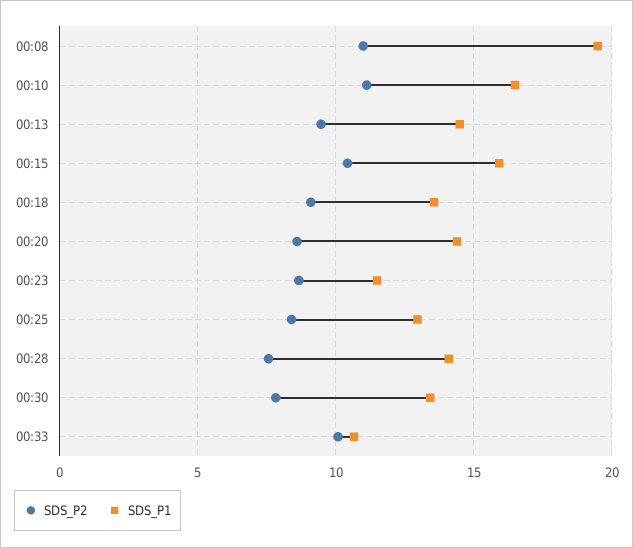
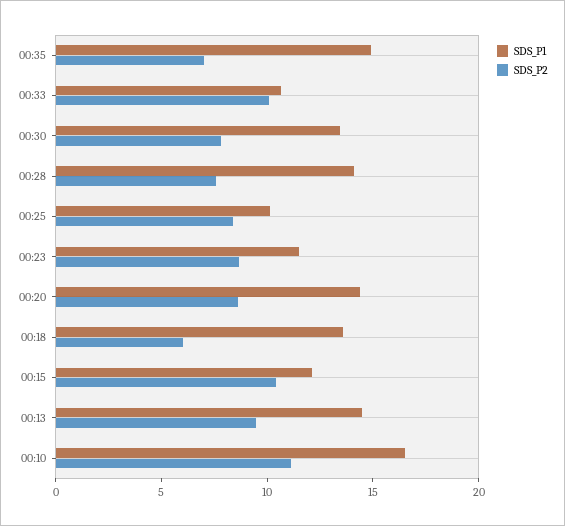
SDS_P2, 00:08: 11 -> none
SDS_P1, 00:08: 19.5 -> none
SDS_P1, 00:15: 16 -> 12
SDS_P2, 00:18: 9 -> 6
SDS_P1, 00:25: 13 -> 10
SDS_P1, 00:35: none -> 15
SDS_P2, 00:35: none -> 7

